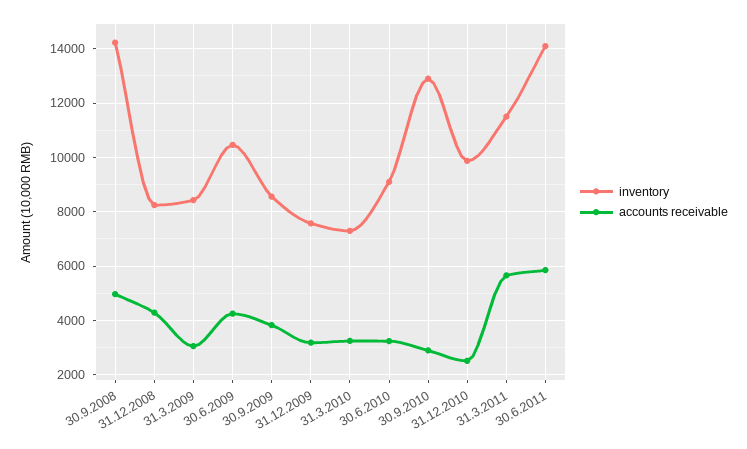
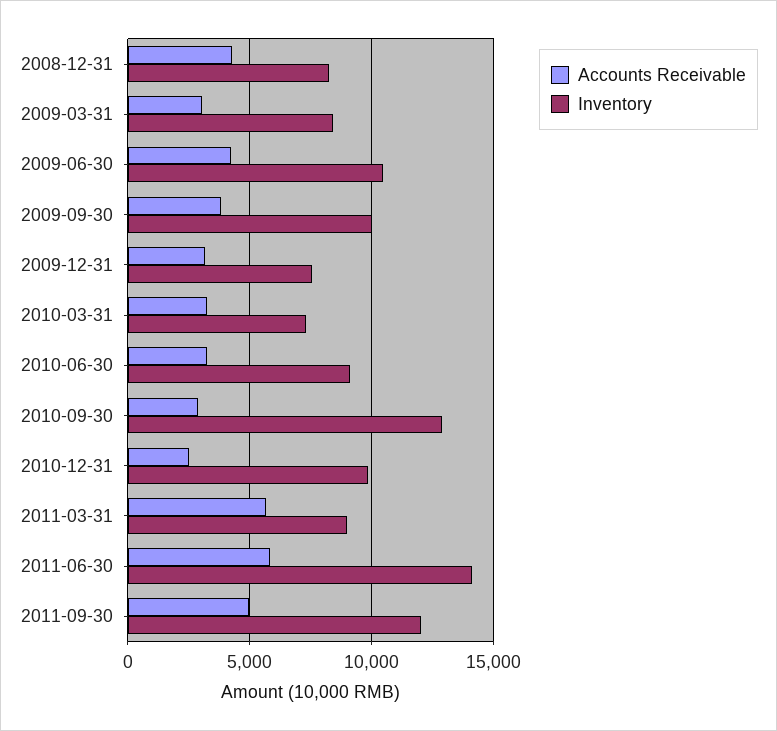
inventory, 30.9.2008: 14250 -> none
accounts receivable, 30.9.2008: 5000 -> none
inventory, 30.9.2009: 8500 -> 10000
inventory, 31.3.2011: 11500 -> 9000
accounts receivable, 2011-09-30: none -> 5000
inventory, 2011-09-30: none -> 12000

